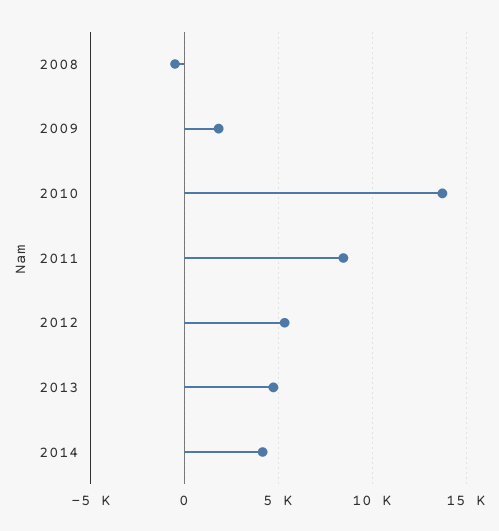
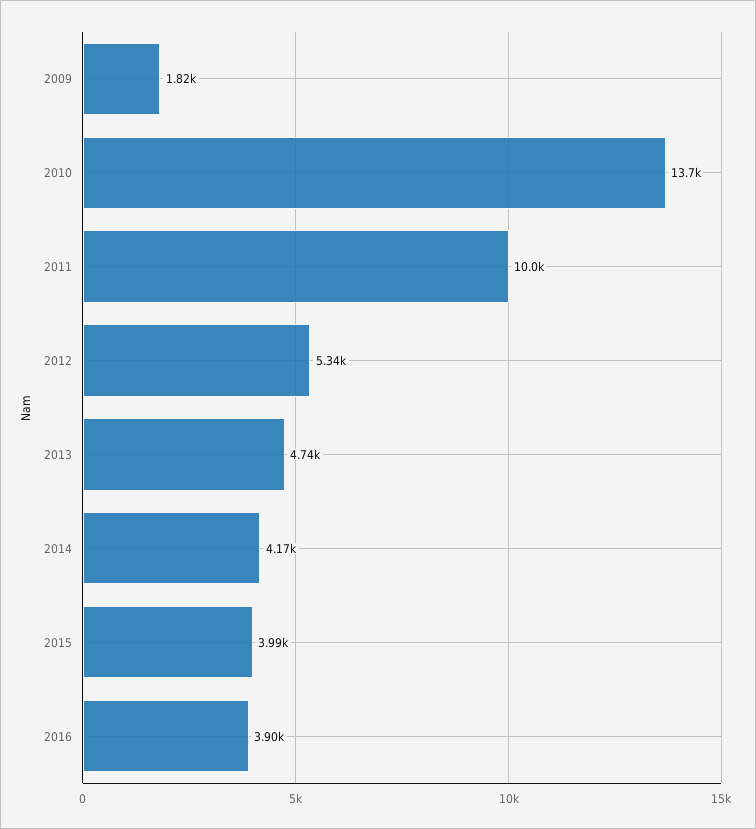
2008: -500 -> none
2011: 8500 -> 10000
2015: none -> 3990
2016: none -> 3900

